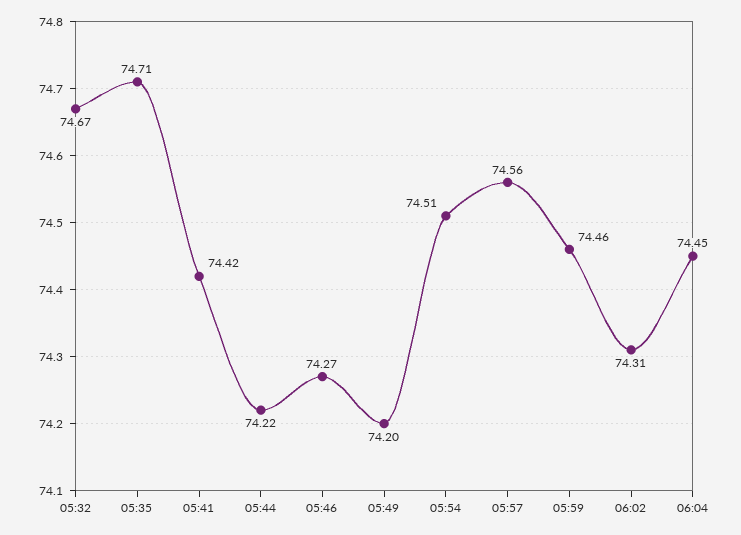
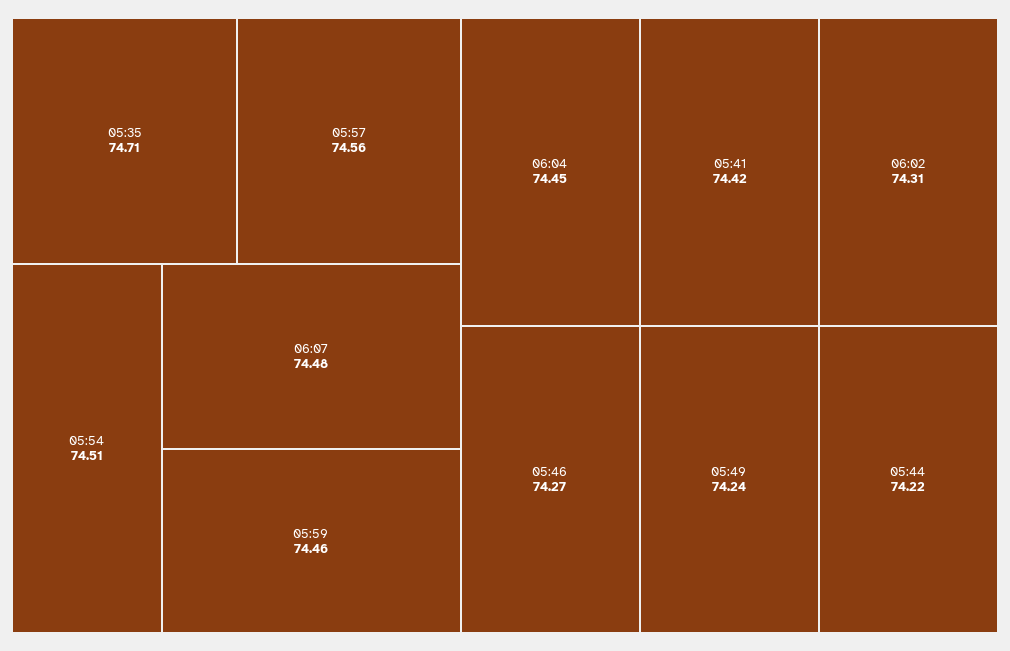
05:32: 74.67 -> none
05:49: 74.2 -> 74.24
06:07: none -> 74.48

